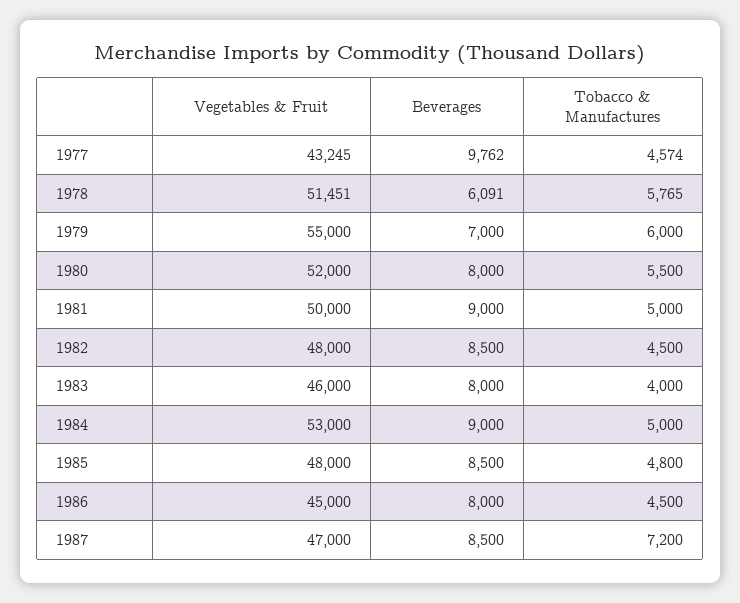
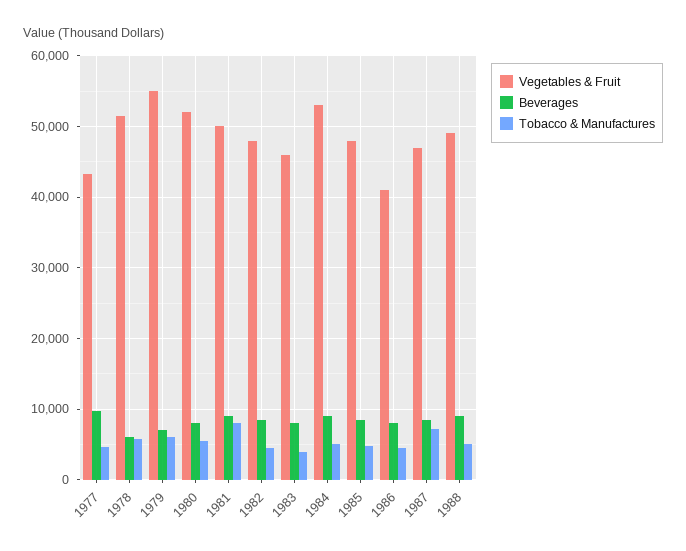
Tobacco & Manufactures, 1981: 5000 -> 8000
Vegetables & Fruit, 1986: 45000 -> 41000
Vegetables & Fruit, 1988: none -> 49000
Beverages, 1988: none -> 9000
Tobacco & Manufactures, 1988: none -> 5000

